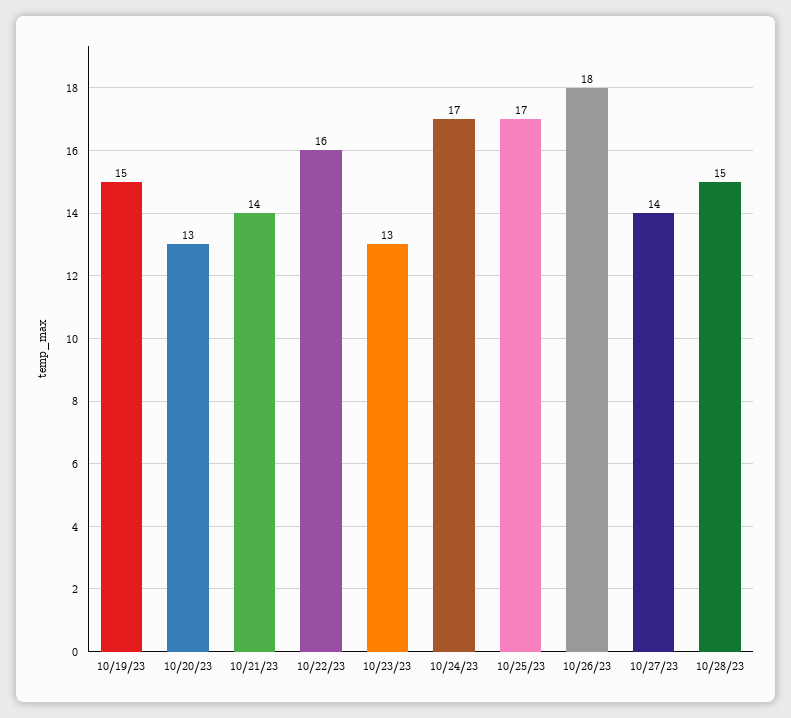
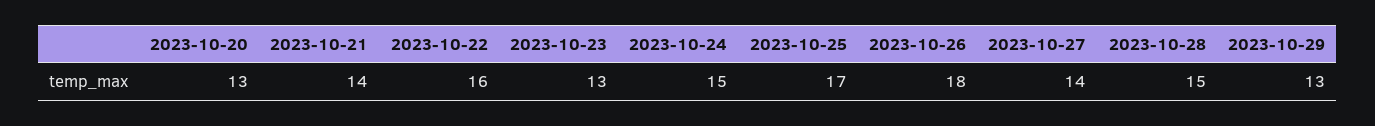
10/19/23: 15 -> none
10/24/23: 17 -> 15
2023-10-29: none -> 13

